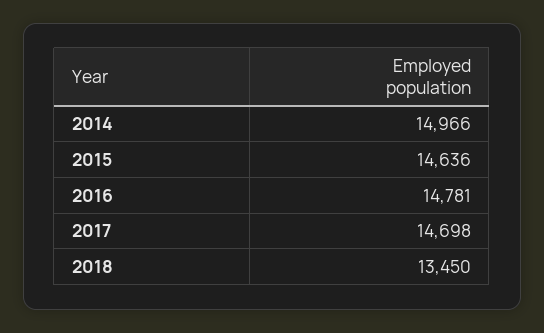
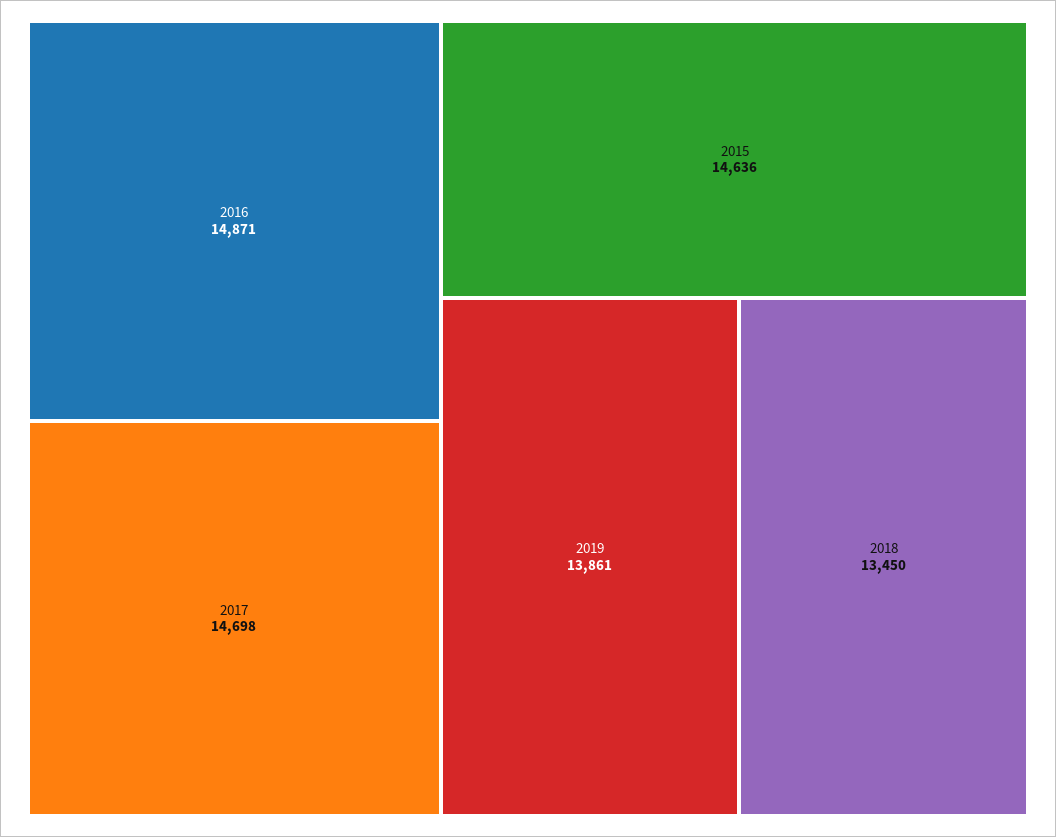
2014: 14966 -> none
2016: 14781 -> 14871
2019: none -> 13861

